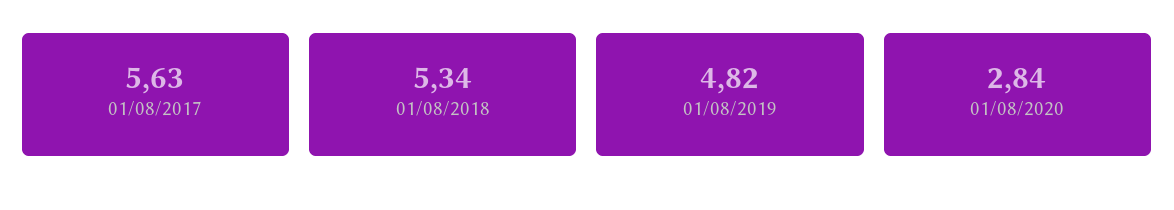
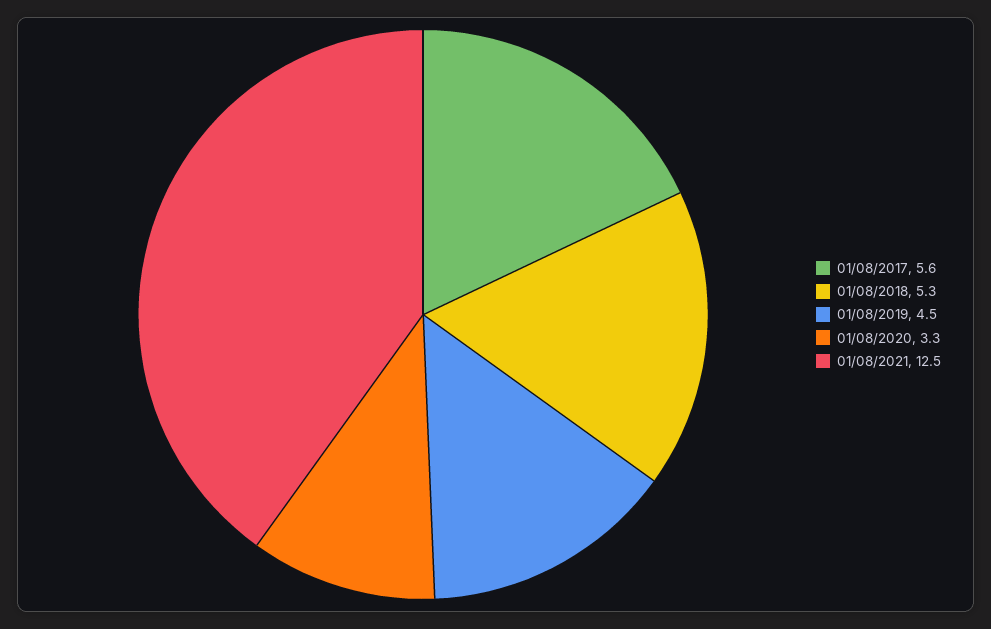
01/08/2019: 4.82 -> 4.5
01/08/2020: 2.84 -> 3.3
01/08/2021: none -> 12.5

